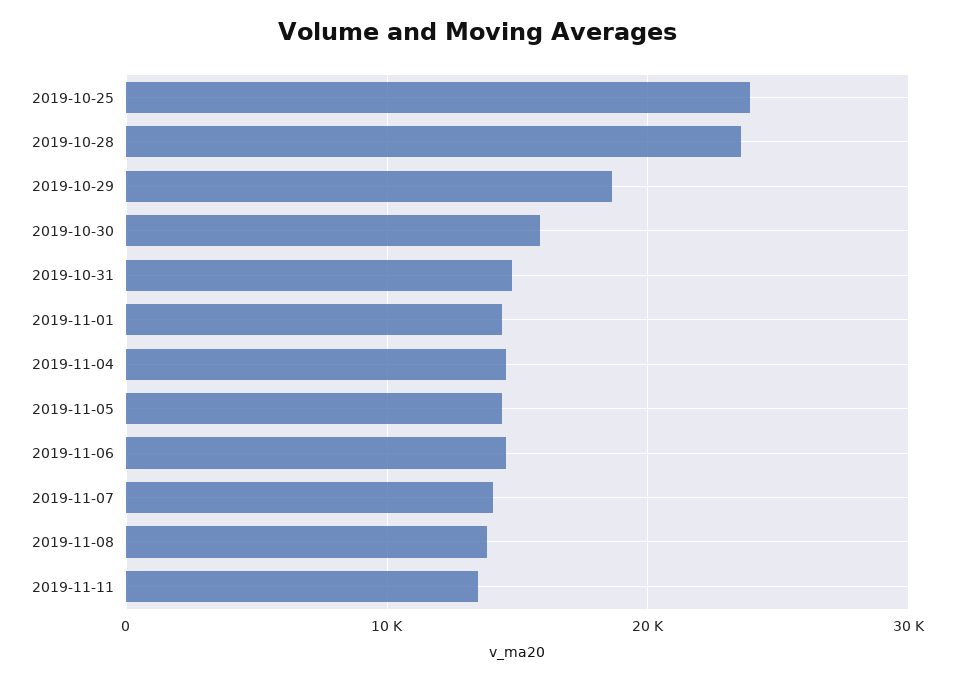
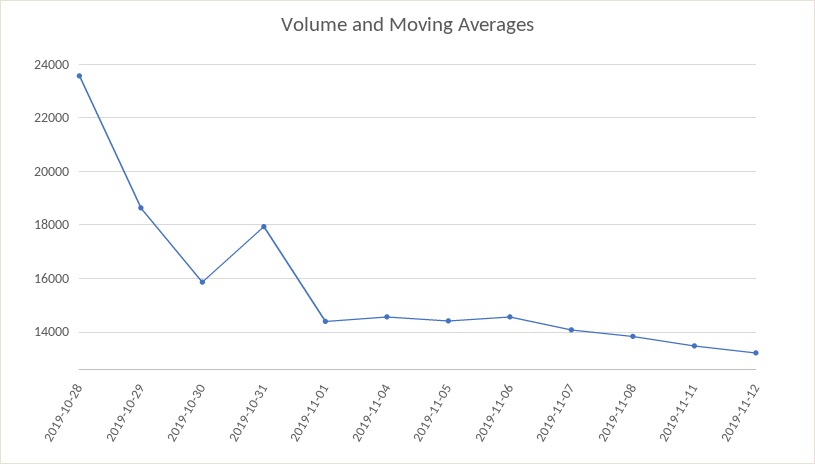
2019-10-25: 24000 -> none
2019-10-31: 15000 -> 18000
2019-11-12: none -> 13250

